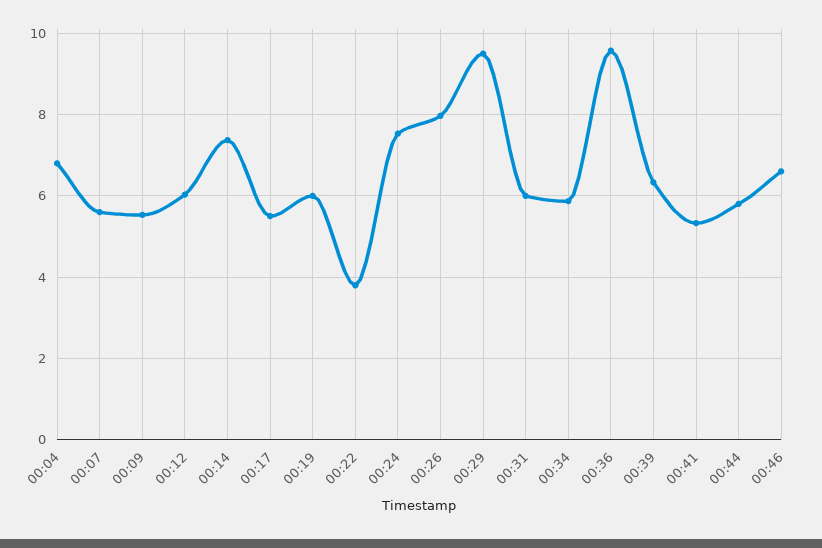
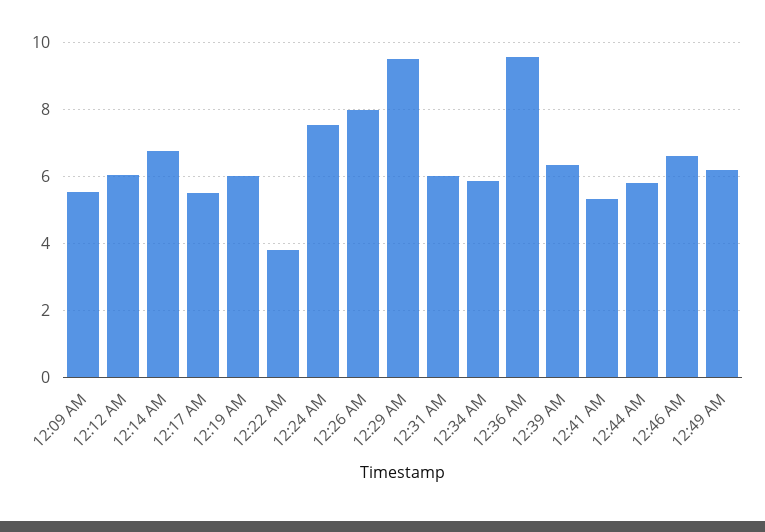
00:04: 6.8 -> none
00:07: 5.6 -> none
00:14: 7.4 -> 6.8
12:49 AM: none -> 6.2

